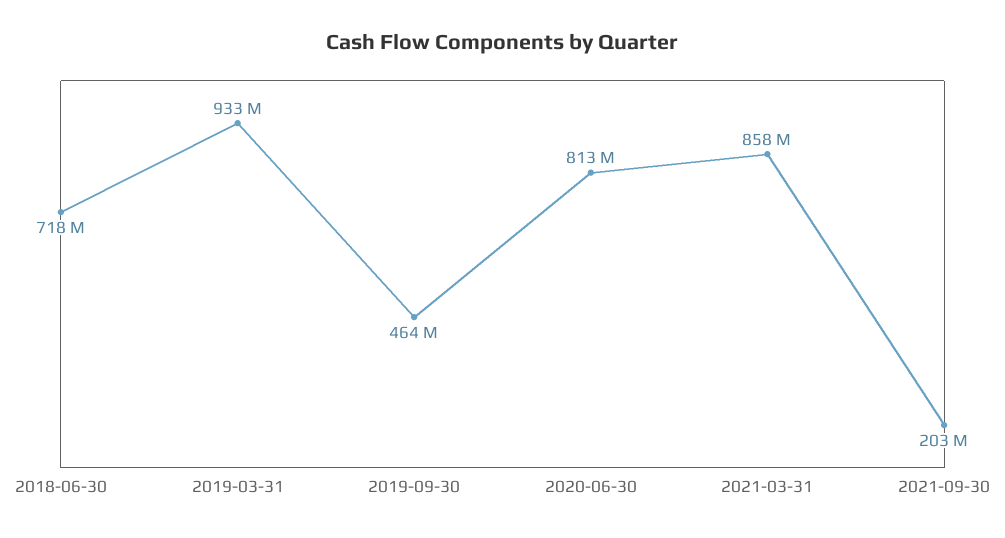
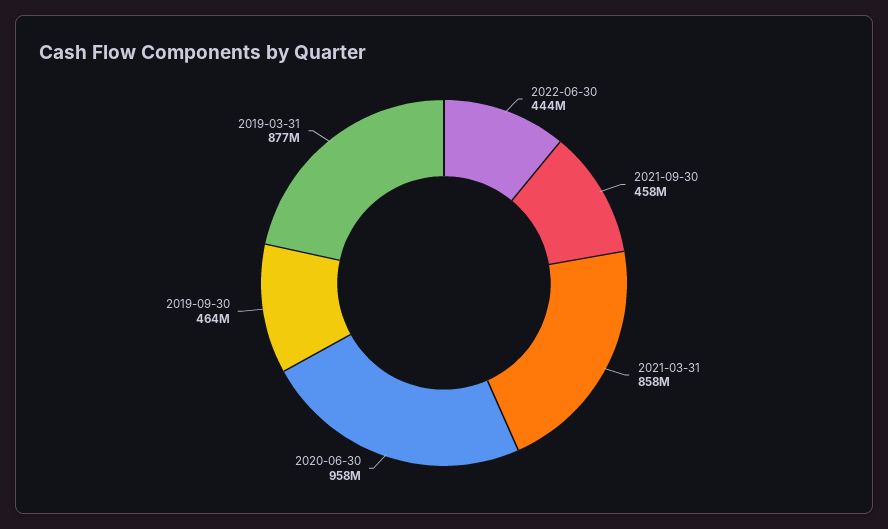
2018-06-30: 718000000 -> none
2019-03-31: 933000000 -> 877000000
2020-06-30: 813000000 -> 958000000
2021-09-30: 203000000 -> 458000000
2022-06-30: none -> 444000000

